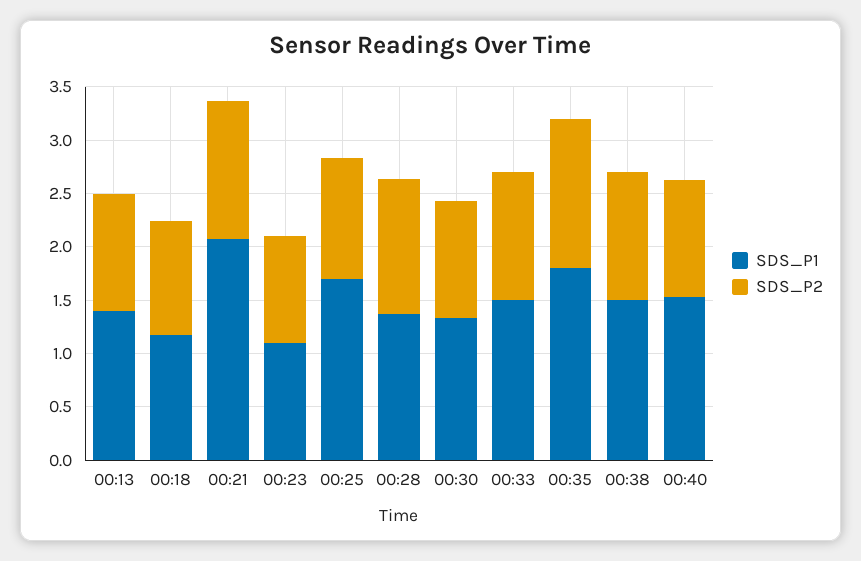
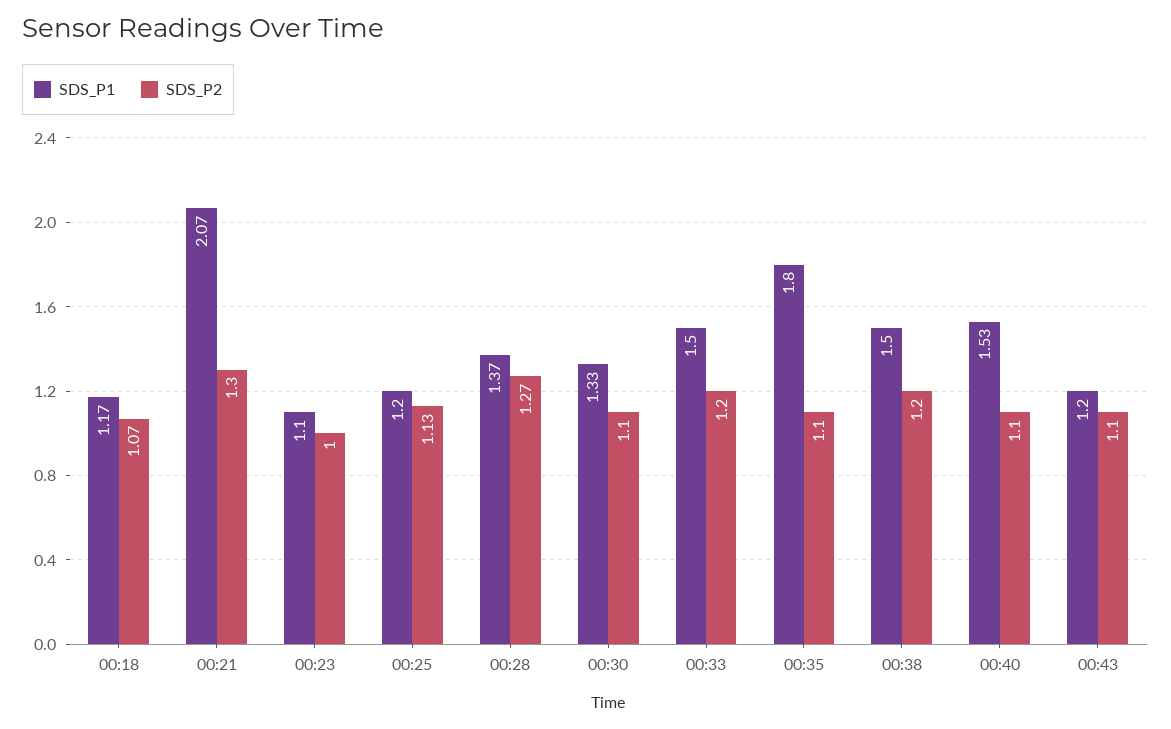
SDS_P1, 00:13: 1.4 -> none
SDS_P2, 00:13: 1.1 -> none
SDS_P1, 00:25: 1.7 -> 1.2
SDS_P2, 00:35: 1.4 -> 1.1
SDS_P1, 00:43: none -> 1.2
SDS_P2, 00:43: none -> 1.1

